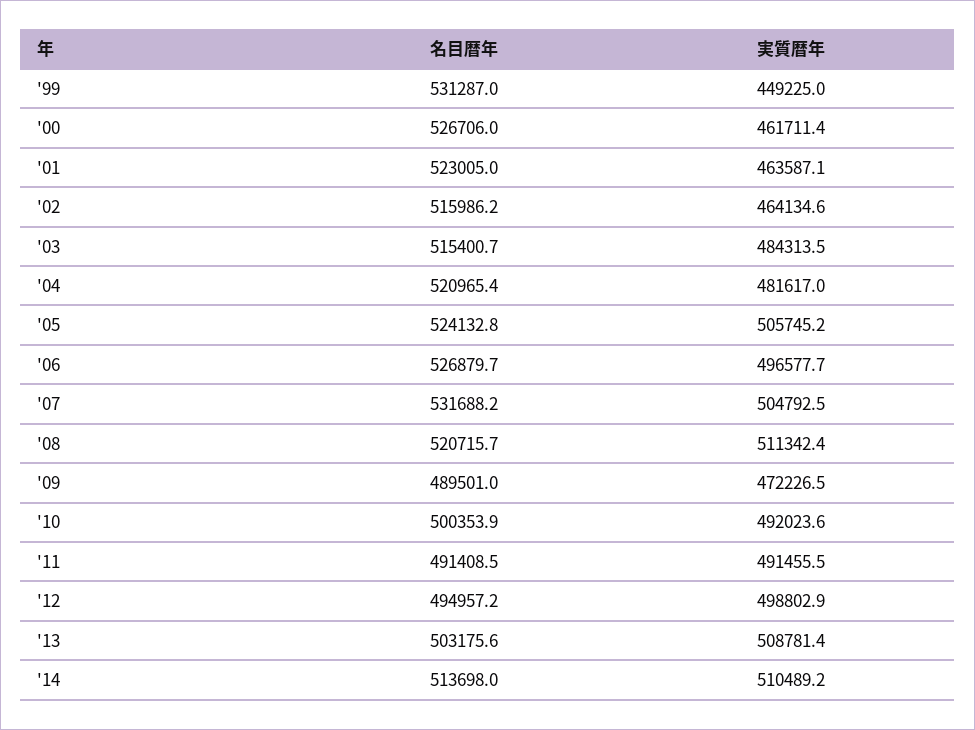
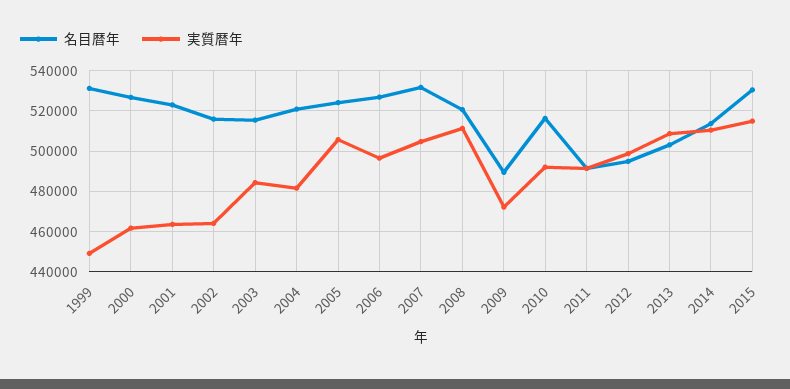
名目暦年, '10: 500353.9 -> 515000
名目暦年, 2015: none -> 530000
実質暦年, 2015: none -> 515000

